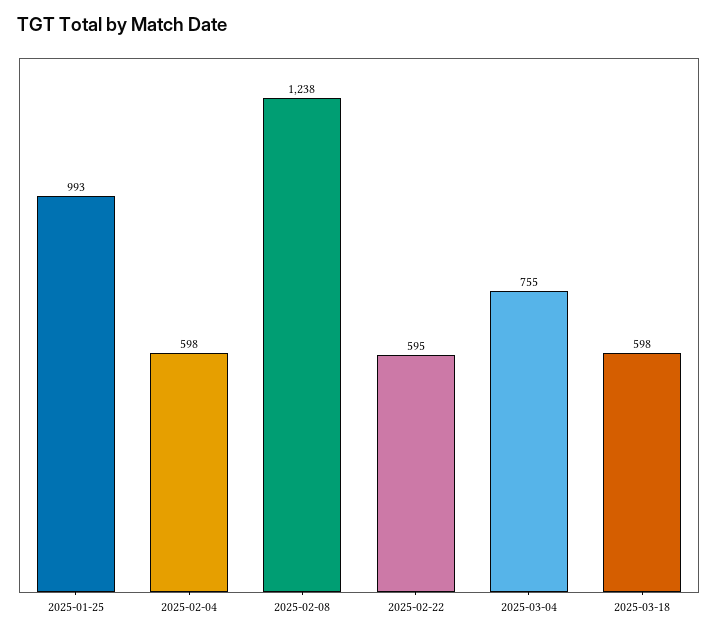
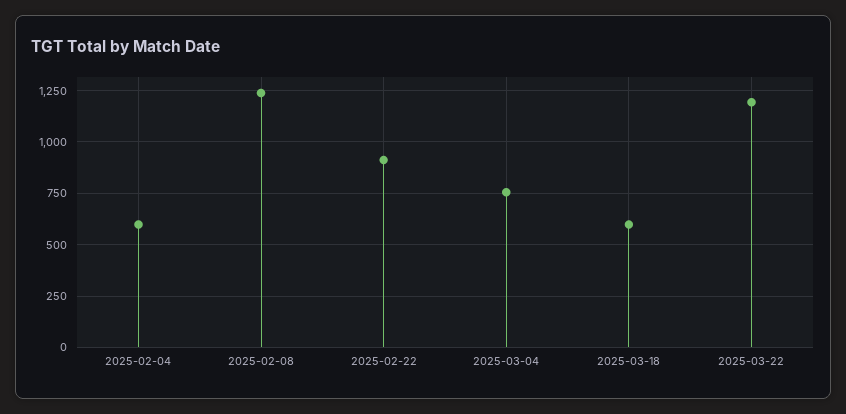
2025-01-25: 993 -> none
2025-02-22: 595 -> 900
2025-03-22: none -> 1200

